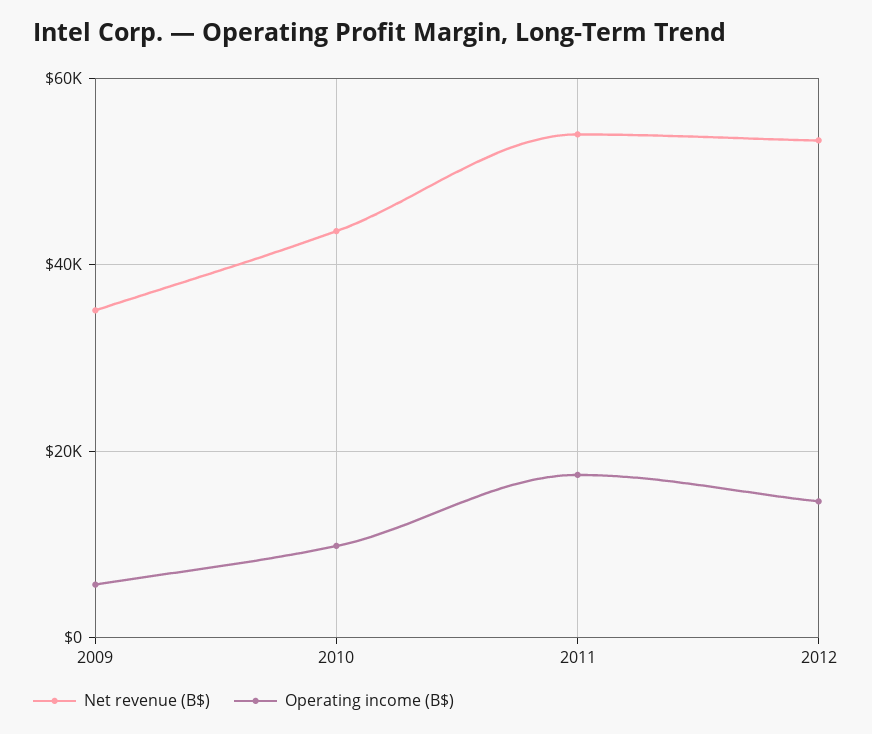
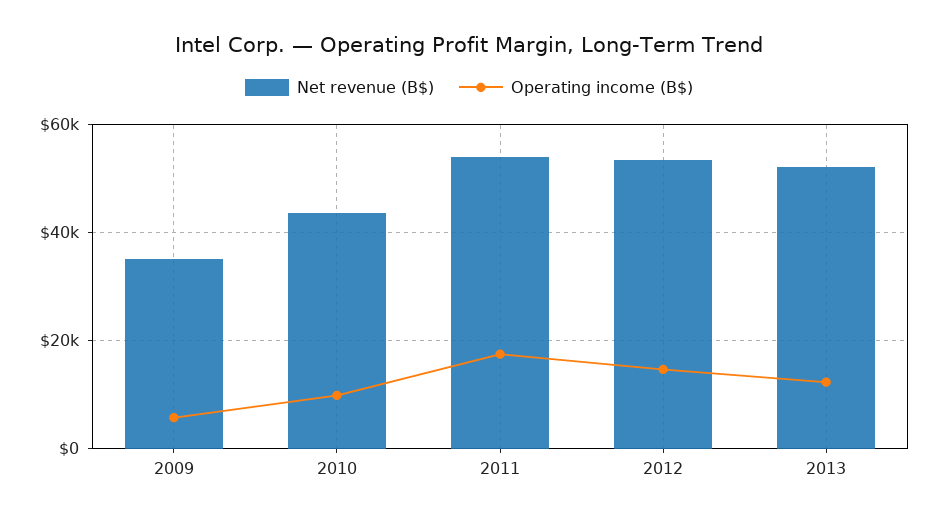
Net revenue (B$), 2013: none -> 52000
Operating income (B$), 2013: none -> 12000

